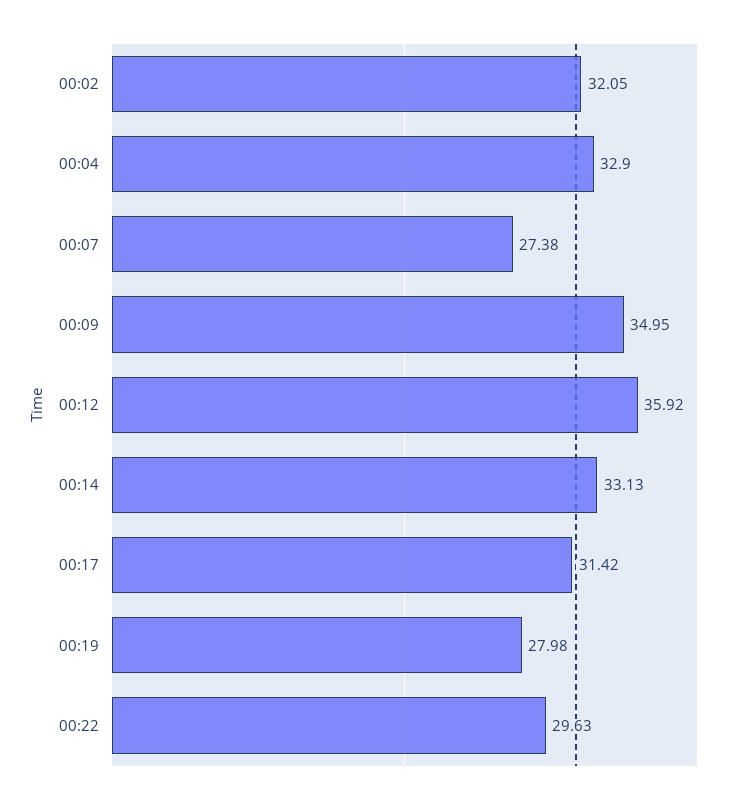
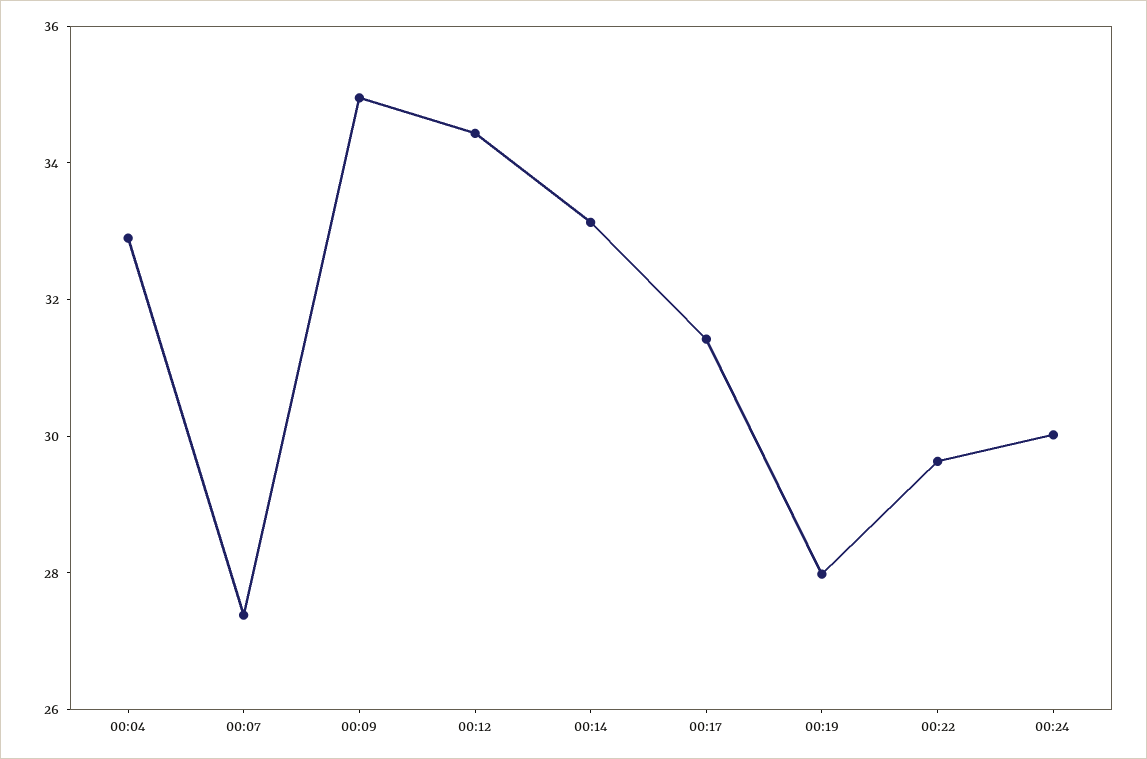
00:02: 32.05 -> none
00:12: 35.92 -> 34.5
00:24: none -> 30

